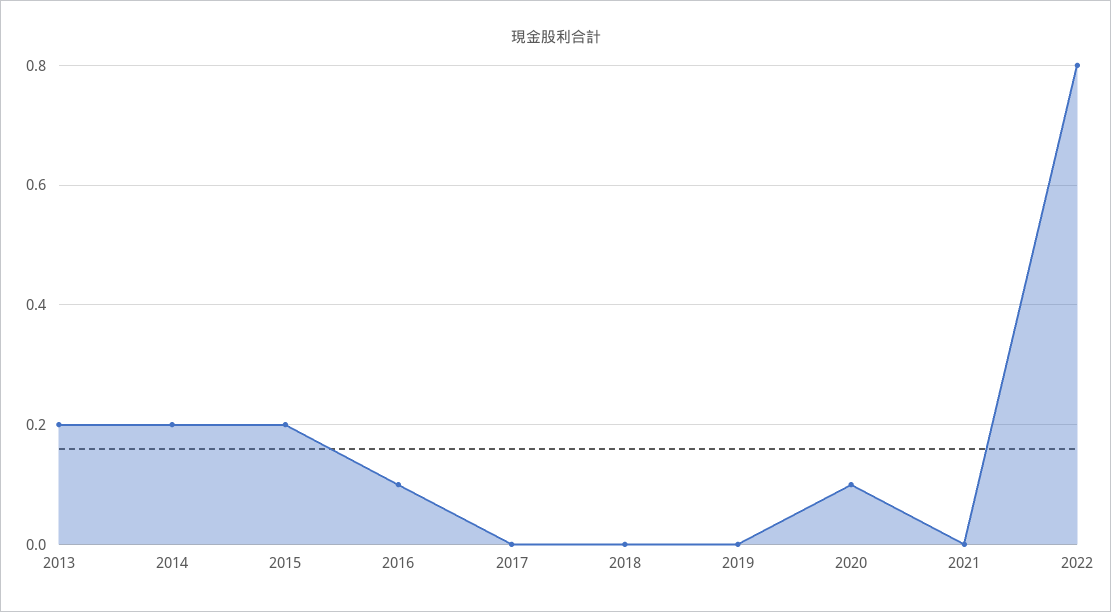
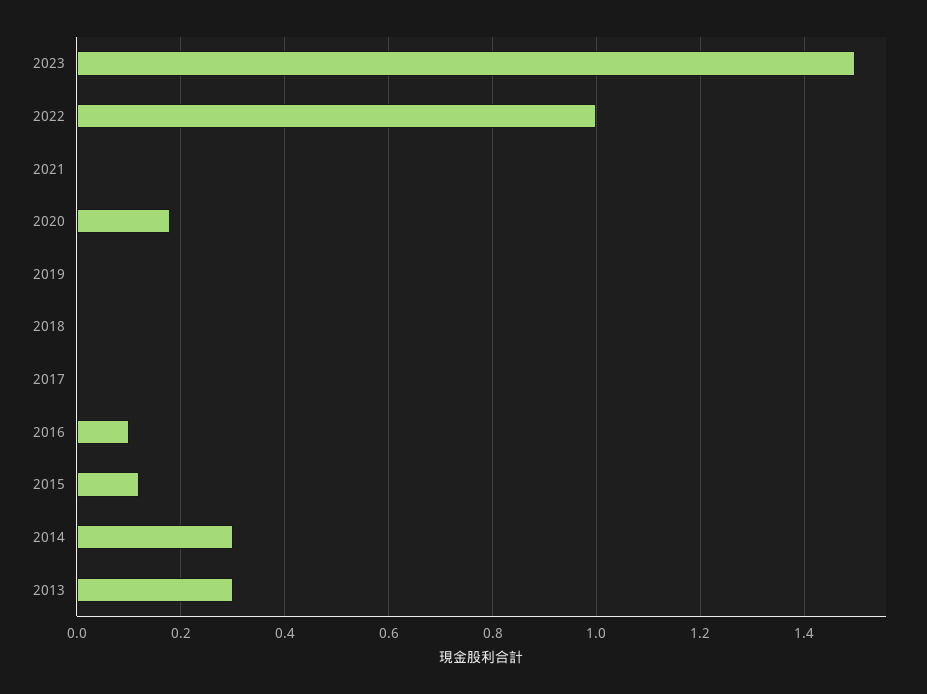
2013: 0.2 -> 0.3
2014: 0.2 -> 0.3
2015: 0.2 -> 0.12
2020: 0.1 -> 0.18
2022: 0.8 -> 1
2023: none -> 1.5

